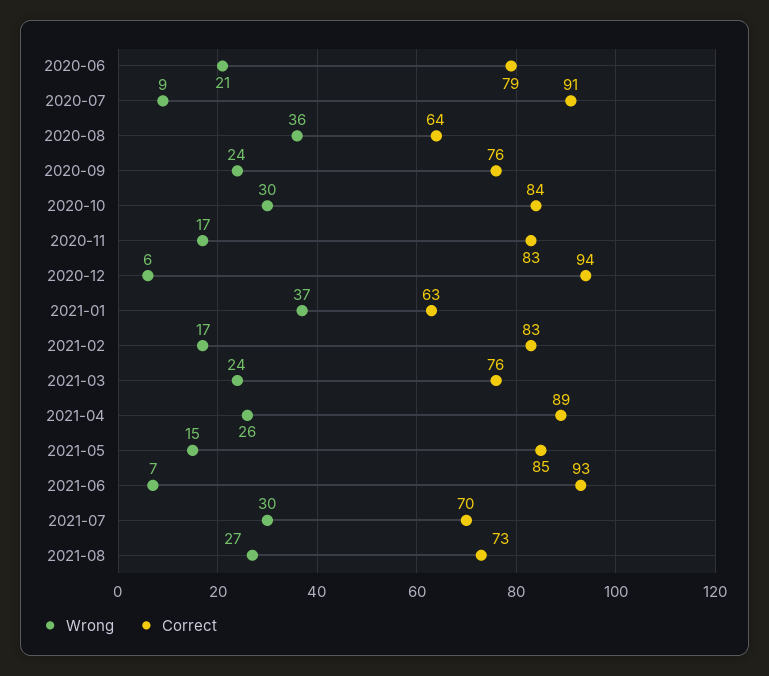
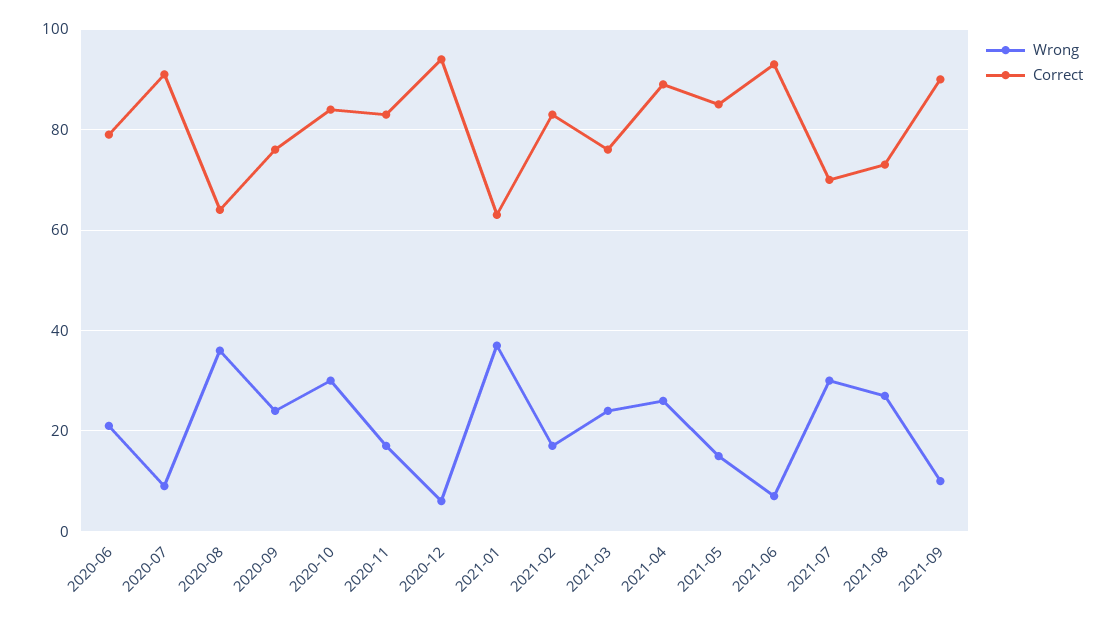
Wrong, 2021-09: none -> 10
Correct, 2021-09: none -> 90

